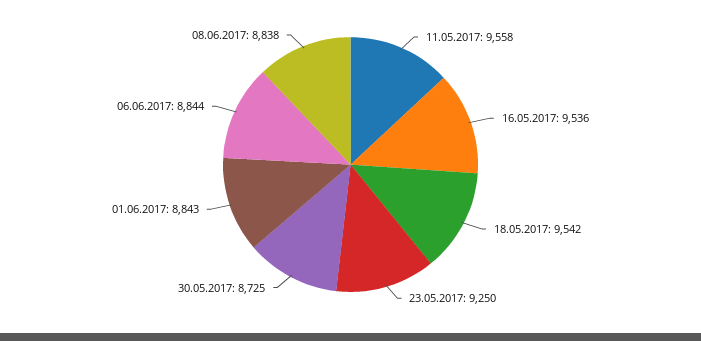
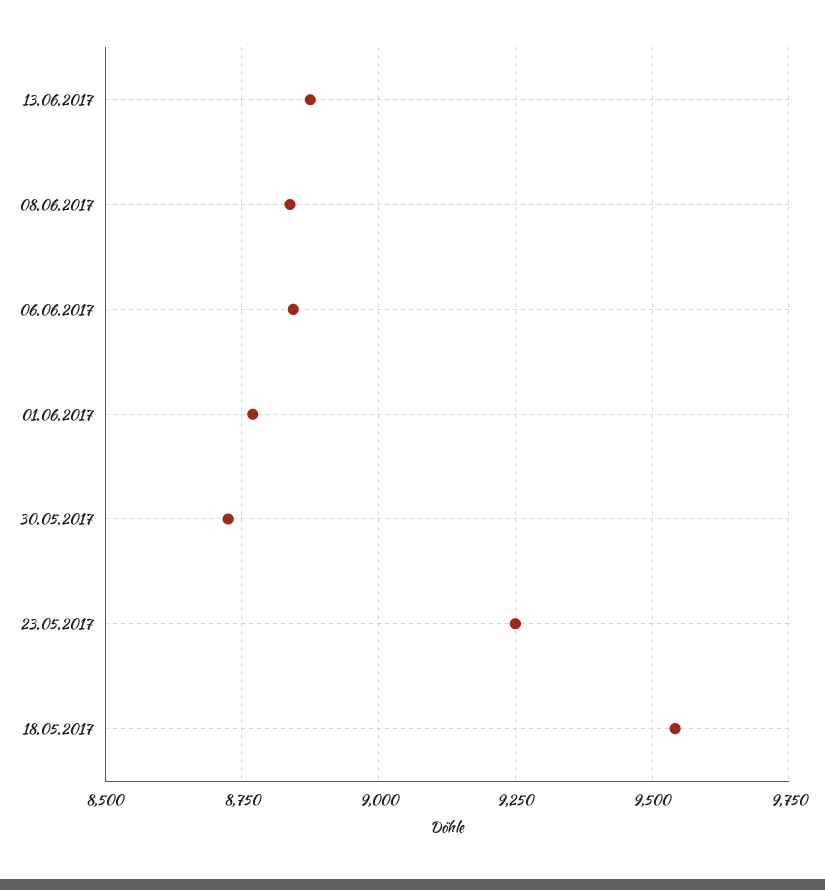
11.05.2017: 9558 -> none
16.05.2017: 9536 -> none
01.06.2017: 8843 -> 8775
13.06.2017: none -> 8875

